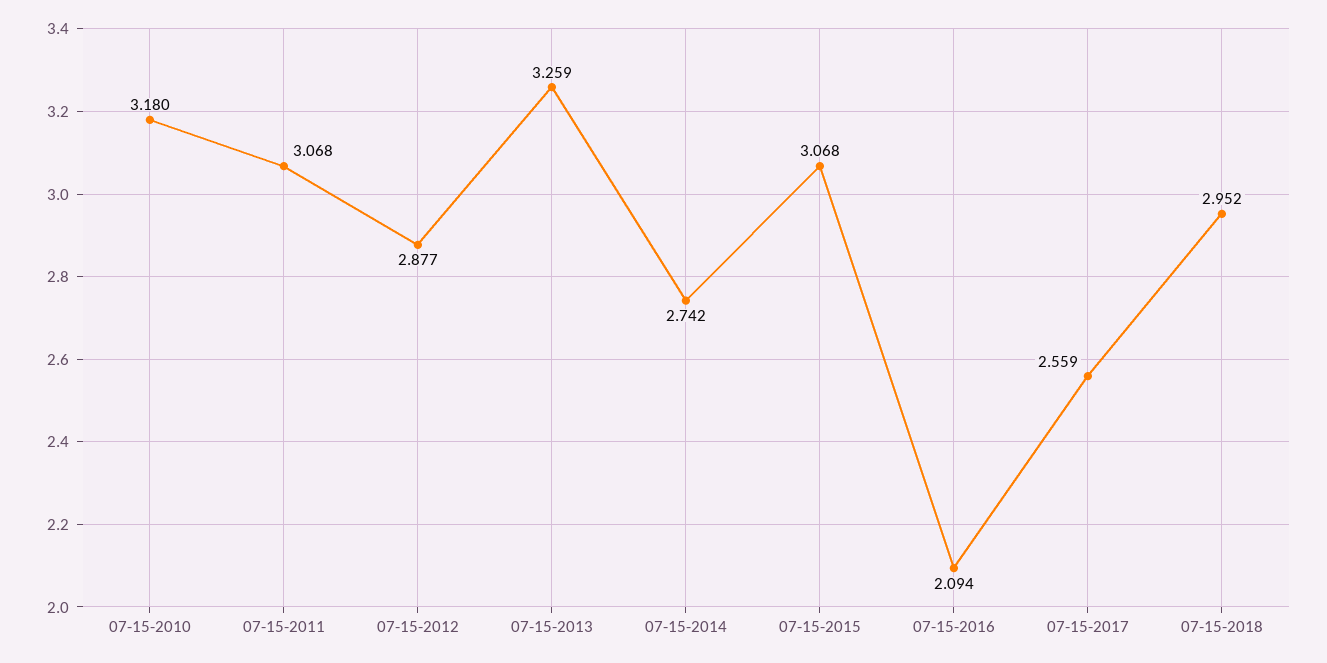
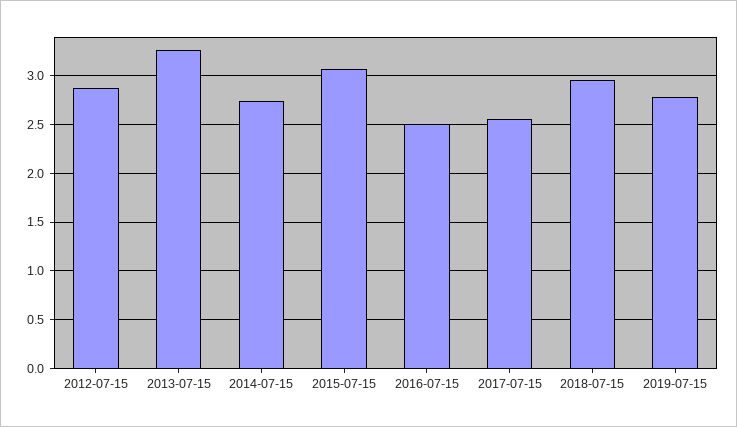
07-15-2010: 3.18 -> none
07-15-2011: 3.068 -> none
07-15-2016: 2.094 -> 2.5
2019-07-15: none -> 2.8

